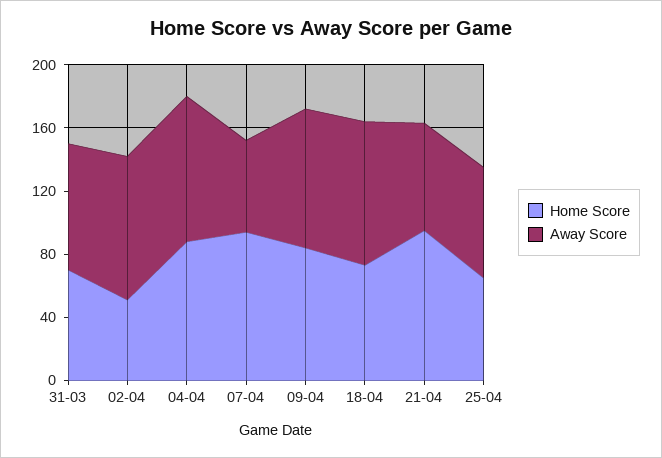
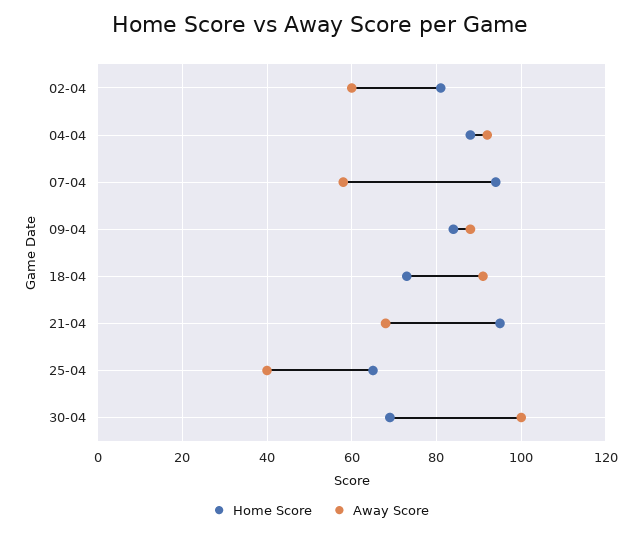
Home Score, 31-03: 70 -> none
Away Score, 31-03: 80 -> none
Home Score, 02-04: 50 -> 80
Away Score, 02-04: 90 -> 60
Away Score, 25-04: 70 -> 40
Home Score, 30-04: none -> 70
Away Score, 30-04: none -> 100

